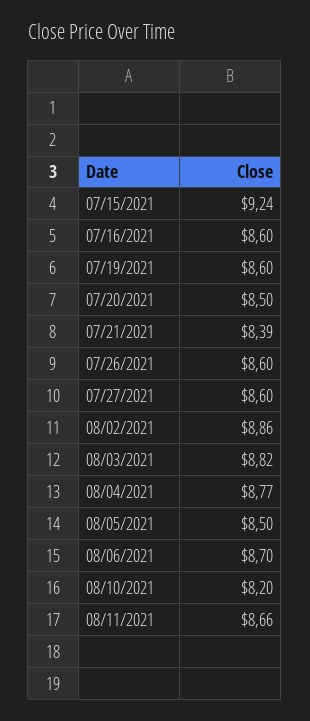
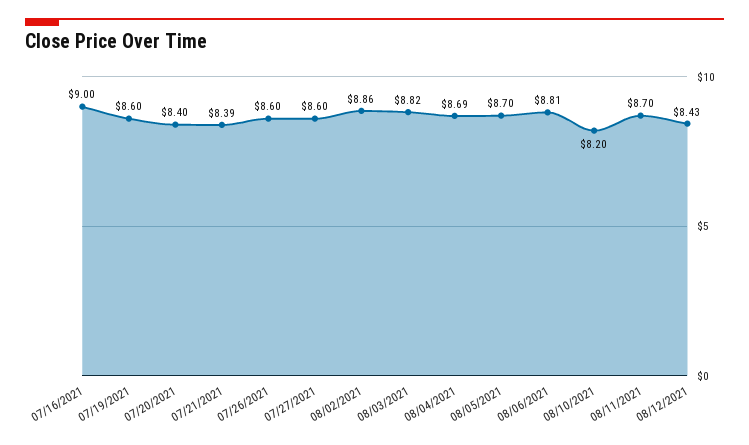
07/15/2021: 9.24 -> none
07/16/2021: 8.6 -> 9
07/20/2021: 8.5 -> 8.4
08/04/2021: 8.77 -> 8.69
08/05/2021: 8.5 -> 8.7
08/06/2021: 8.7 -> 8.81
08/11/2021: 8.66 -> 8.7
08/12/2021: none -> 8.43

